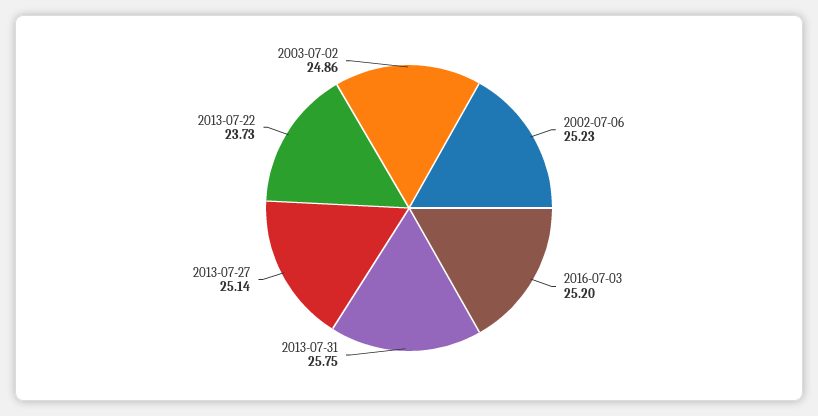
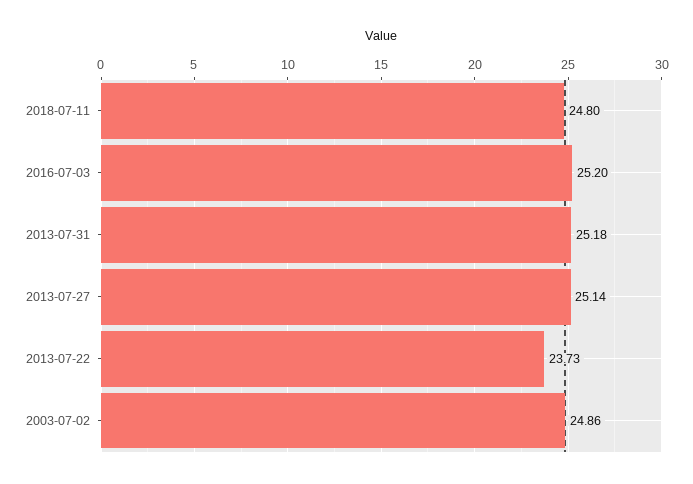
2002-07-06: 25.23 -> none
2013-07-31: 25.75 -> 25.18
2018-07-11: none -> 24.8

